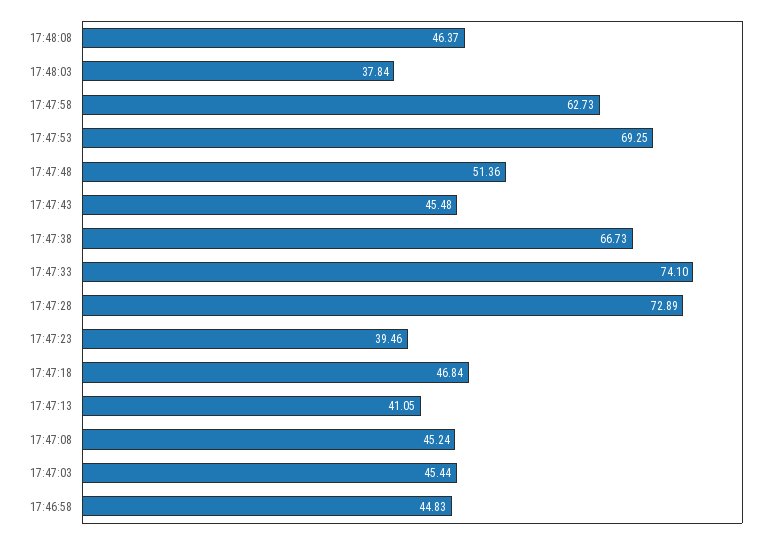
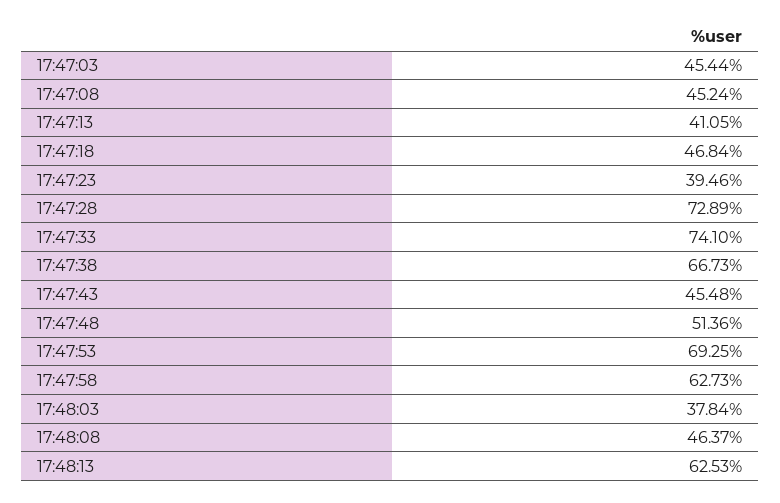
17:46:58: 44.83 -> none
17:48:13: none -> 62.53

